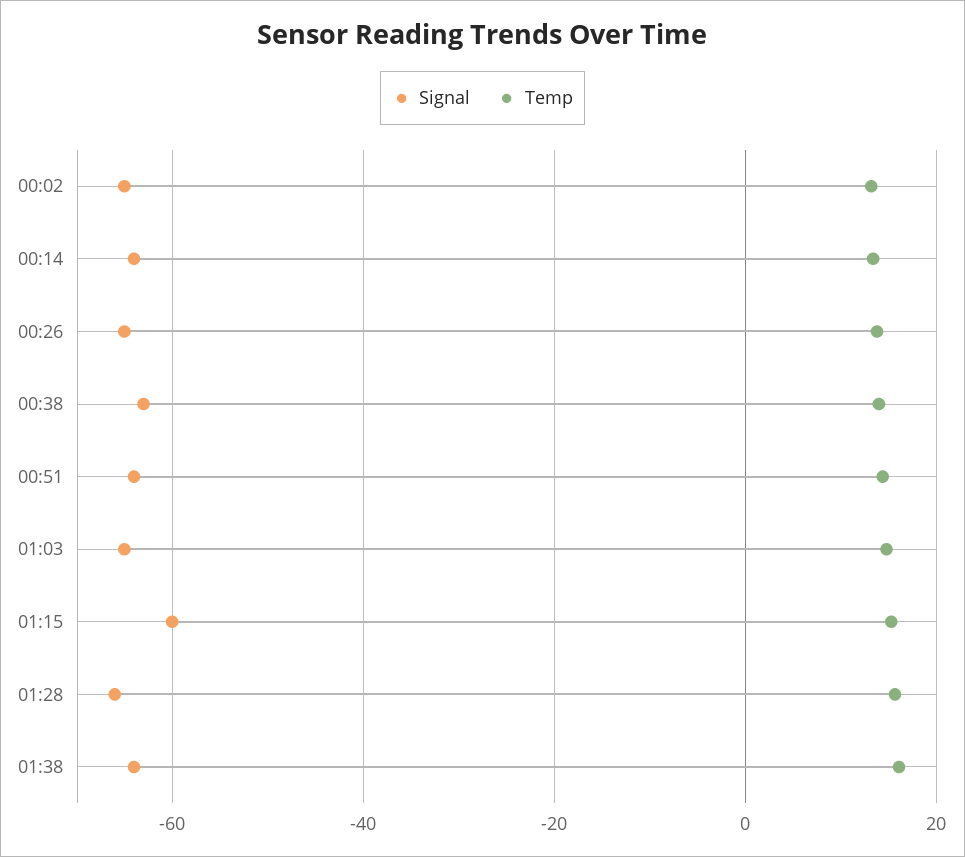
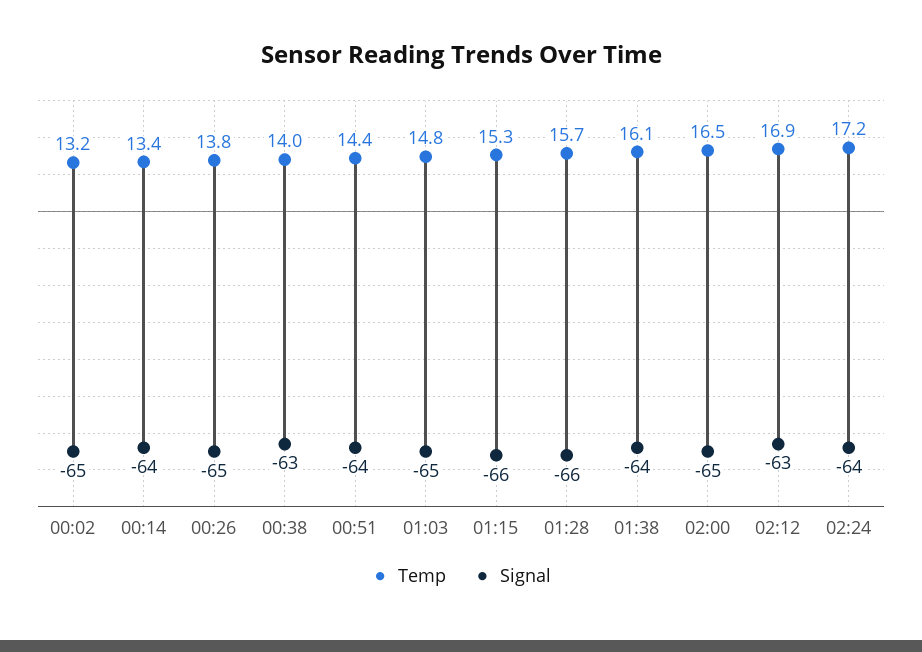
Signal, 01:15: -60 -> -66
Temp, 02:00: none -> 16.5
Signal, 02:00: none -> -65
Temp, 02:12: none -> 16.9
Signal, 02:12: none -> -63
Temp, 02:24: none -> 17.2
Signal, 02:24: none -> -64

